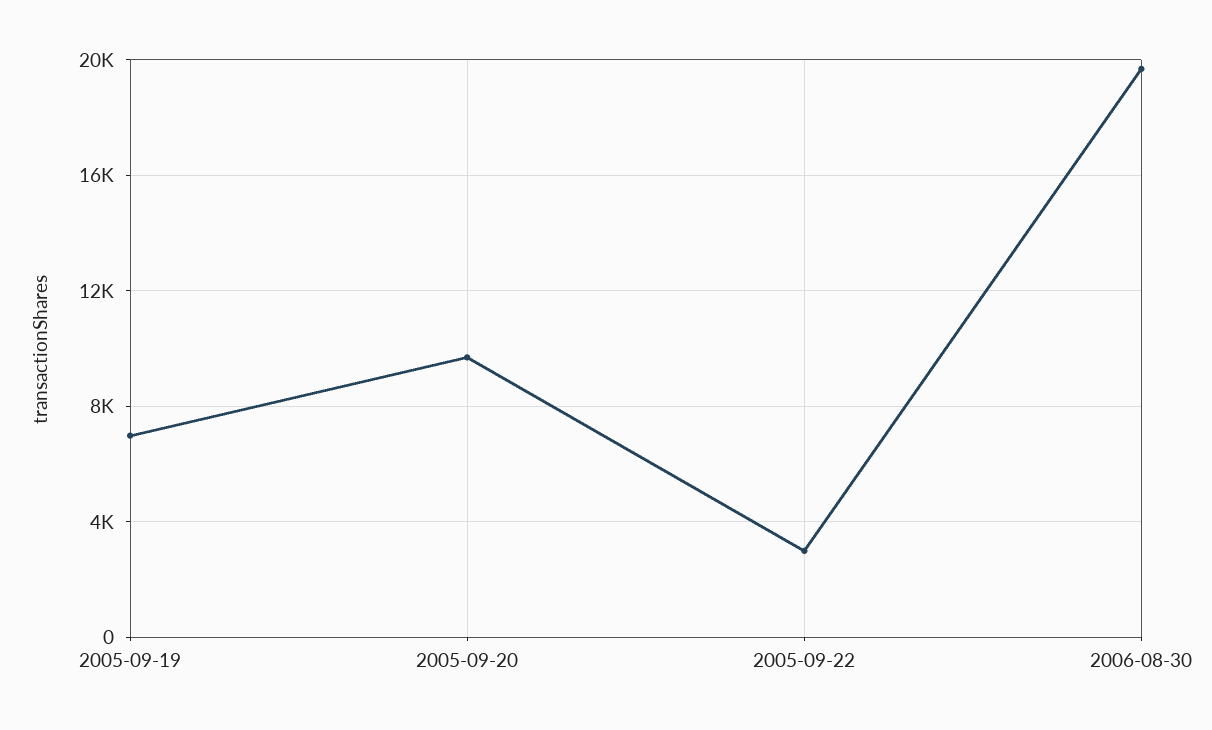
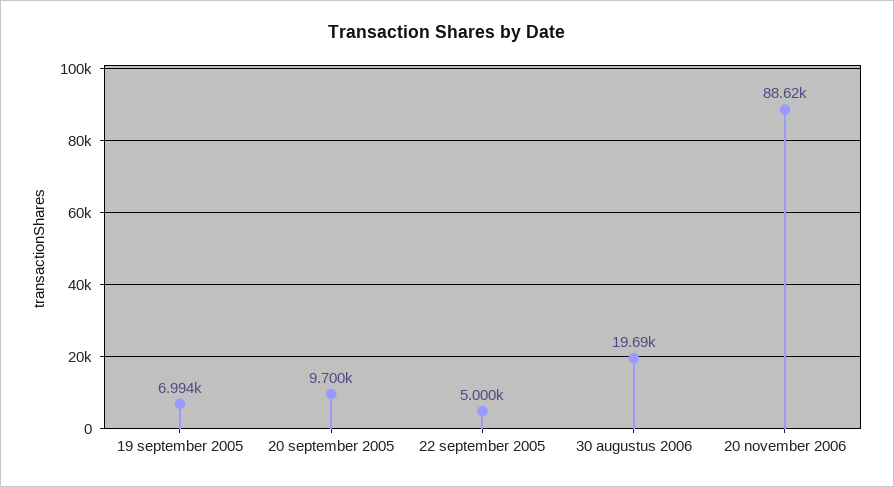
2005-09-22: 3000 -> 5000
20 november 2006: none -> 88620

